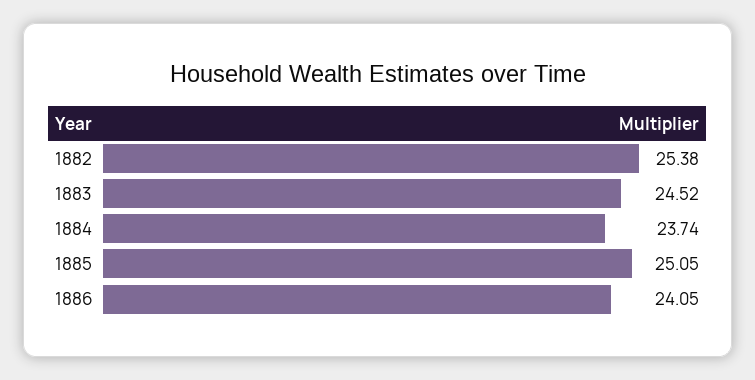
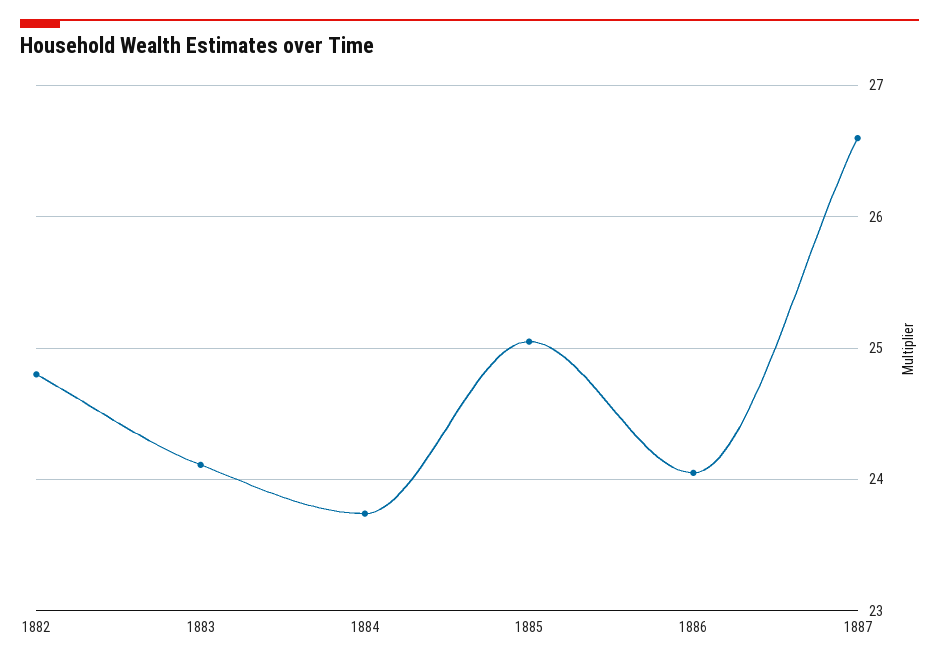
1882: 25.38 -> 24.8
1883: 24.52 -> 24.1
1887: none -> 26.6

